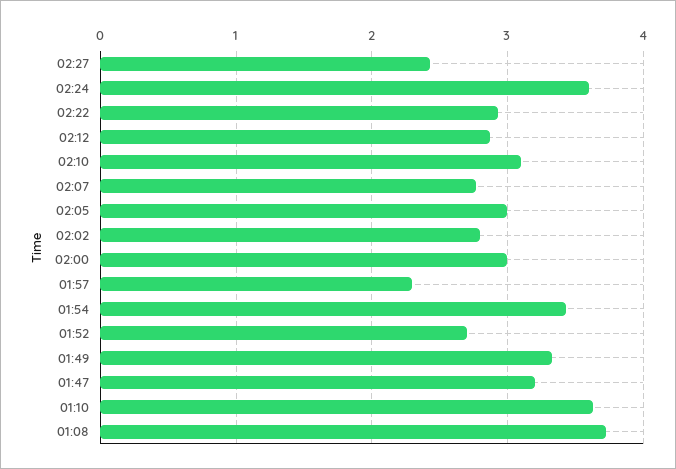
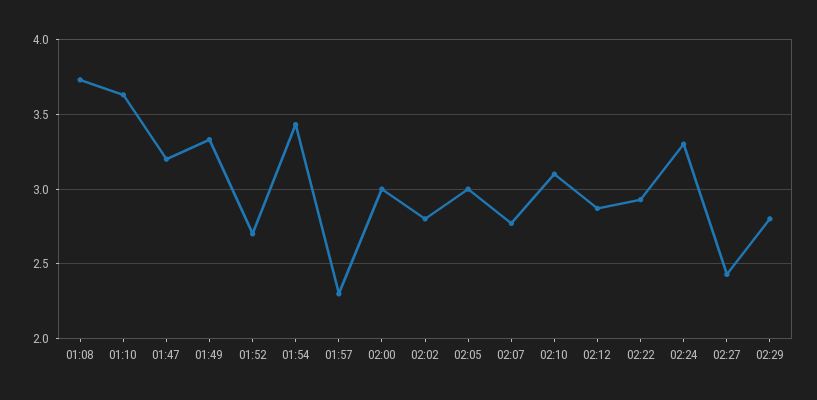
02:24: 3.6 -> 3.3
02:29: none -> 2.8

